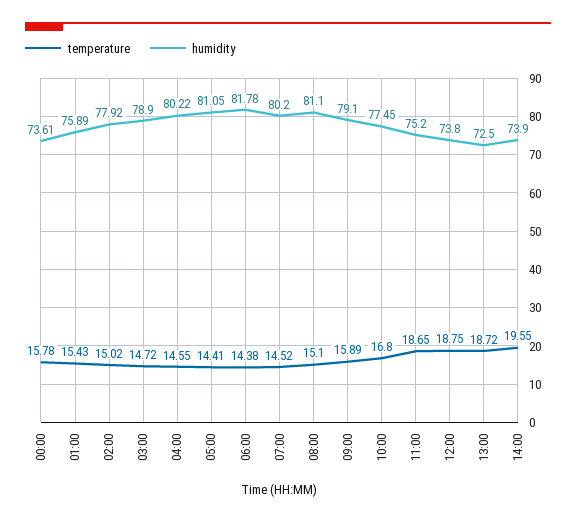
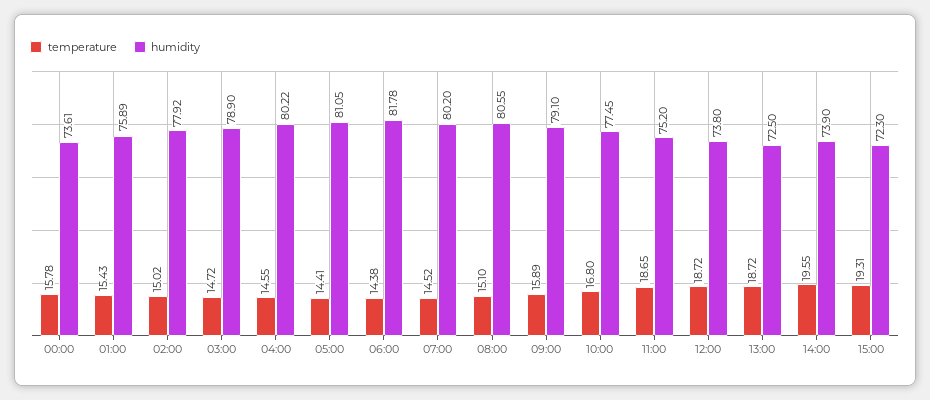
humidity, 08:00: 81.1 -> 80.55
temperature, 12:00: 18.75 -> 18.72
temperature, 15:00: none -> 19.31
humidity, 15:00: none -> 72.3

